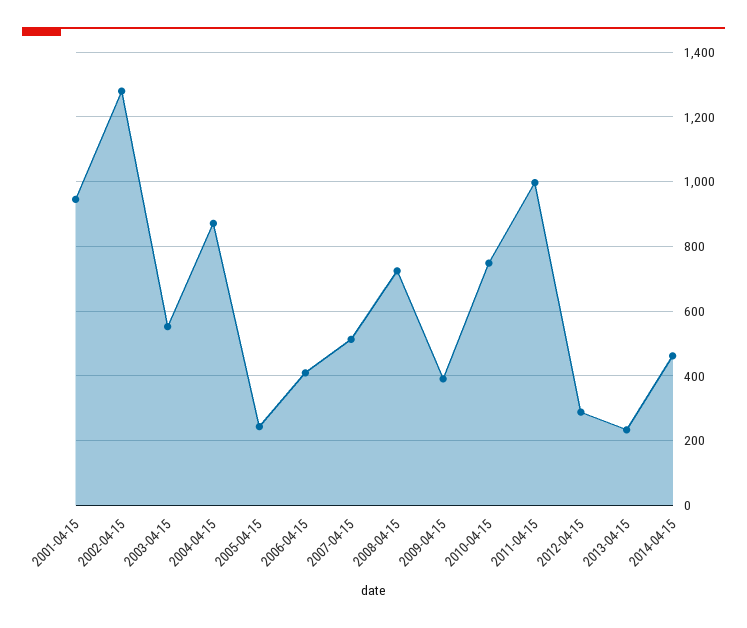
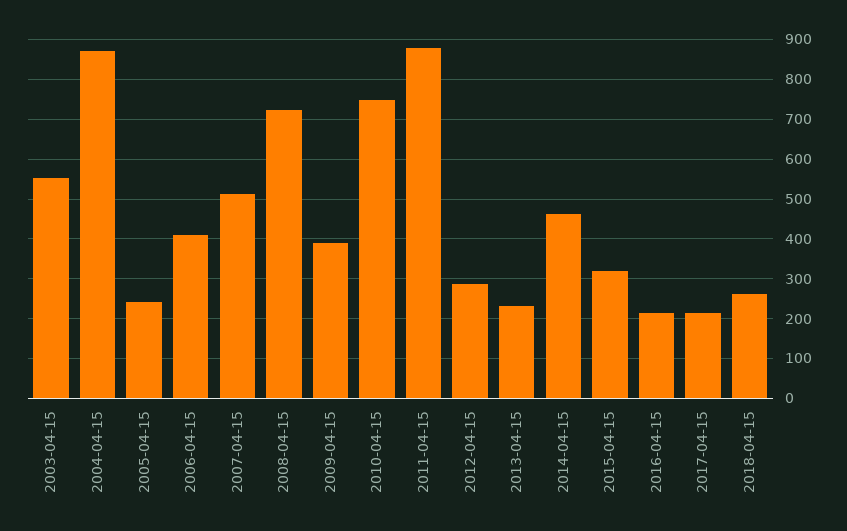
2001-04-15: 940 -> none
2002-04-15: 1280 -> none
2011-04-15: 1000 -> 880
2015-04-15: none -> 320
2016-04-15: none -> 220
2017-04-15: none -> 220
2018-04-15: none -> 260

